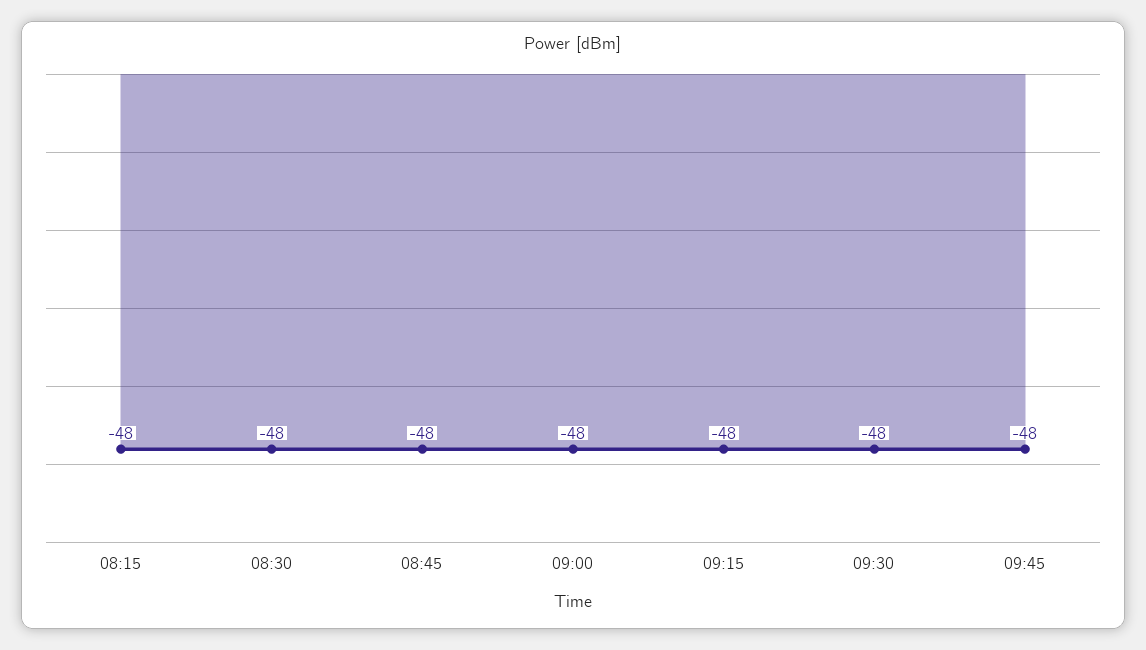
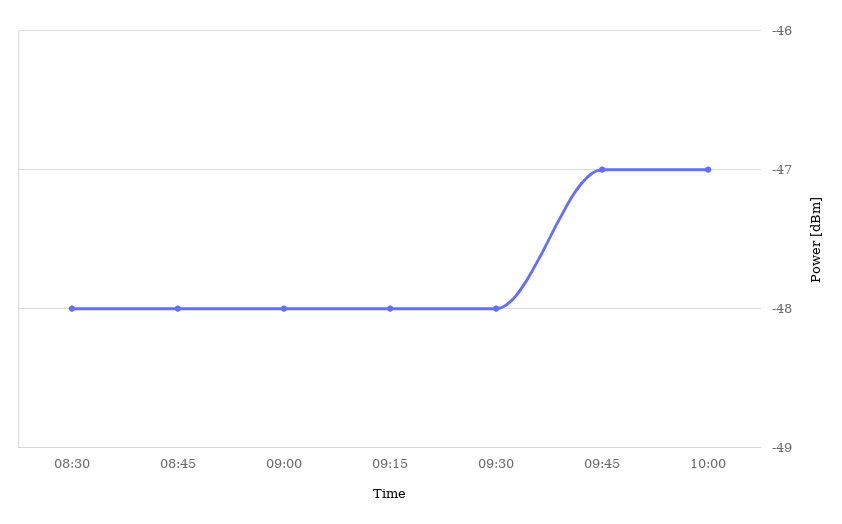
08:15: -48 -> none
09:45: -48 -> -47
10:00: none -> -47

